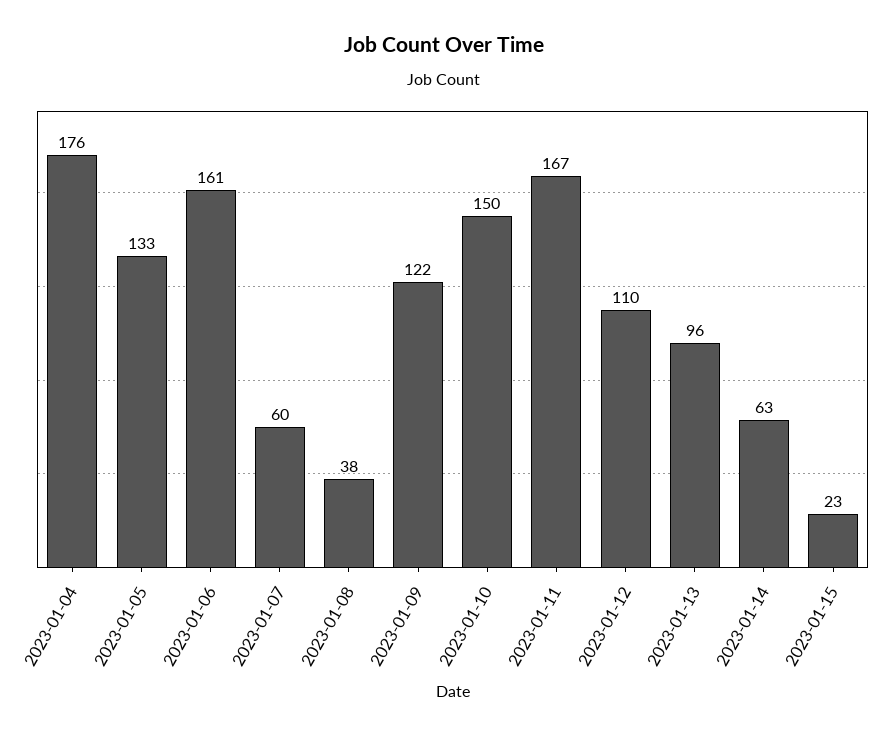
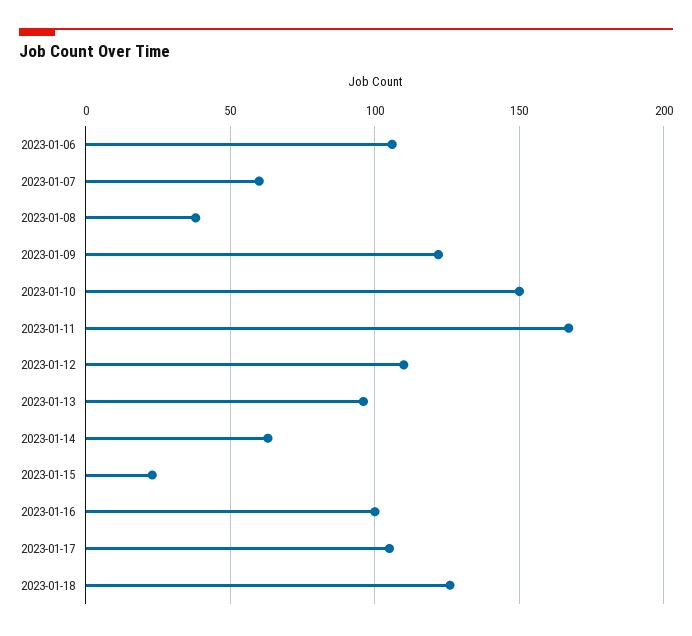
2023-01-04: 176 -> none
2023-01-05: 133 -> none
2023-01-06: 161 -> 105
2023-01-16: none -> 100
2023-01-17: none -> 105
2023-01-18: none -> 125

